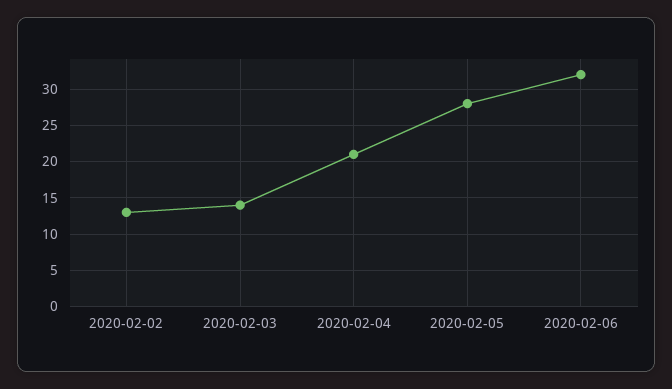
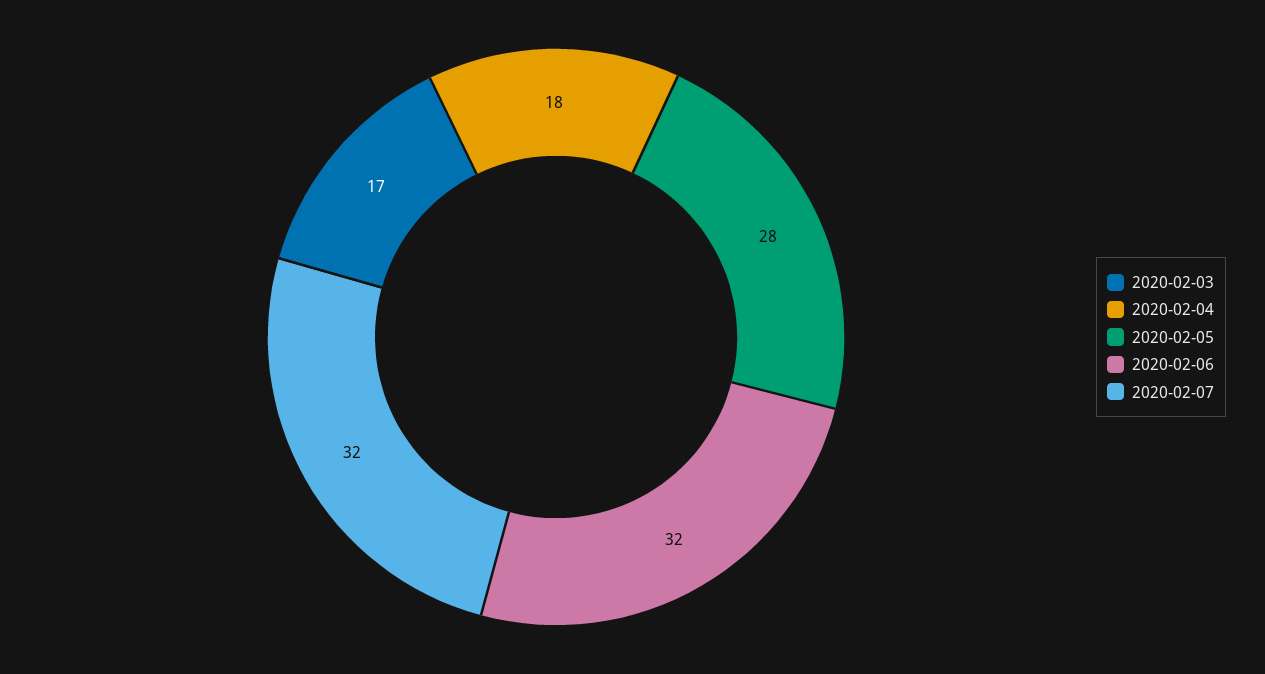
2020-02-02: 13 -> none
2020-02-03: 14 -> 17
2020-02-04: 21 -> 18
2020-02-07: none -> 32

